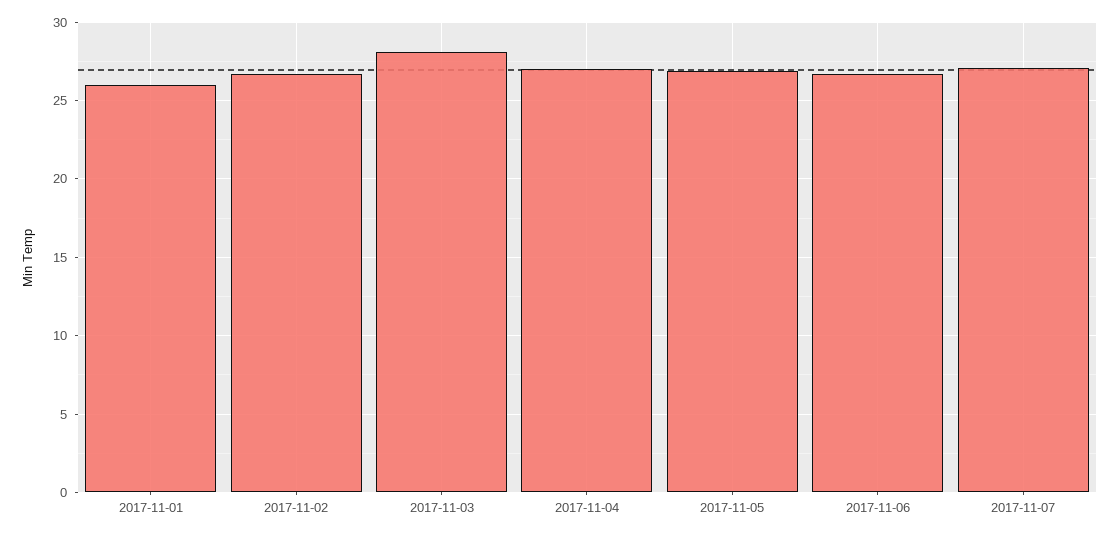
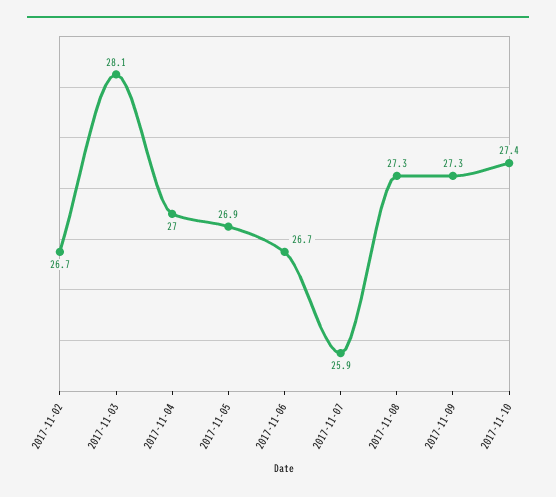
2017-11-01: 26 -> none
2017-11-07: 27 -> 25.9
2017-11-08: none -> 27.3
2017-11-09: none -> 27.3
2017-11-10: none -> 27.4

